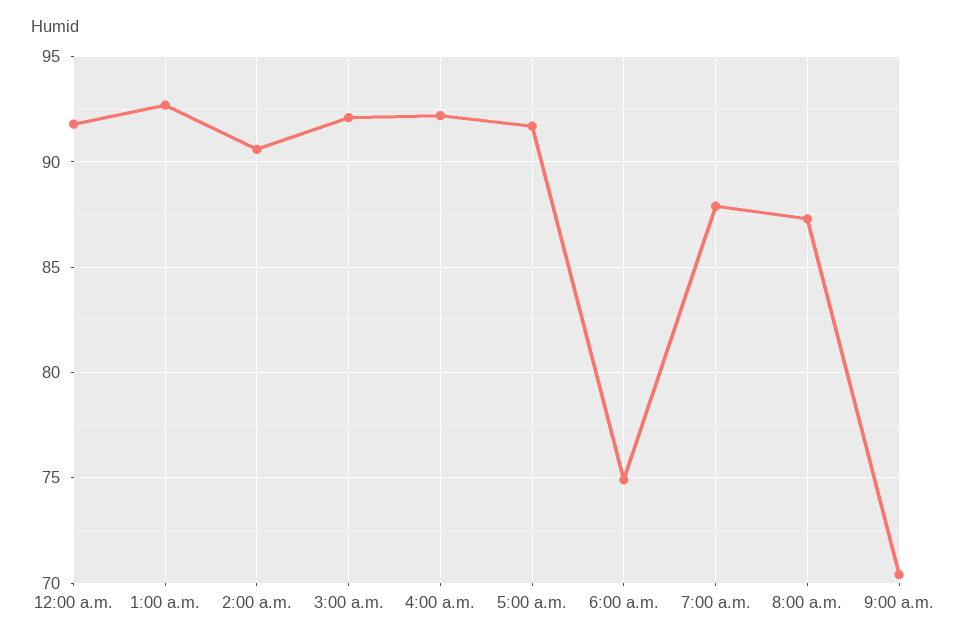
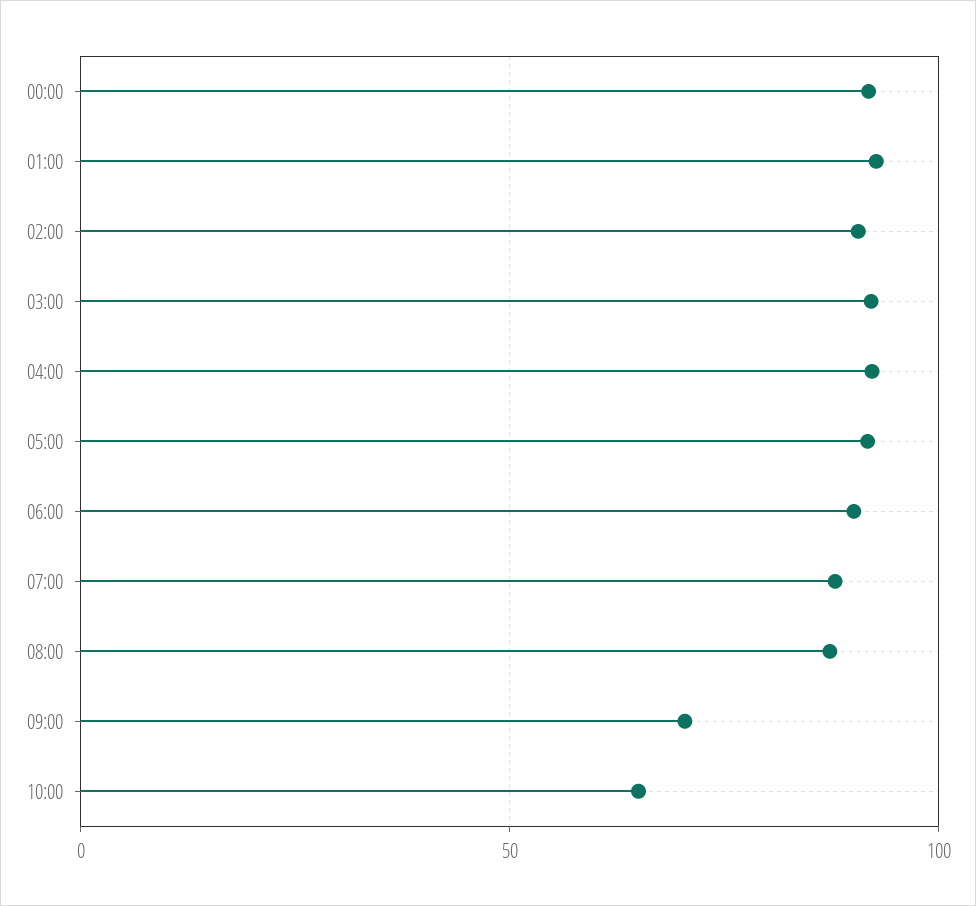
6:00 a.m.: 75 -> 90
10:00: none -> 65

